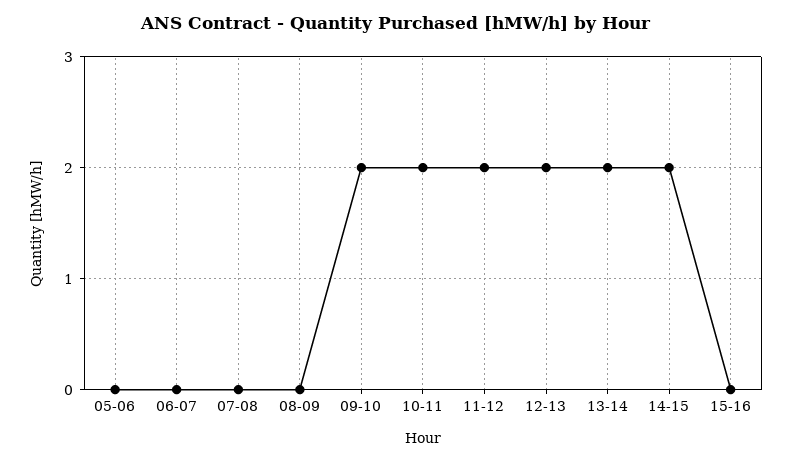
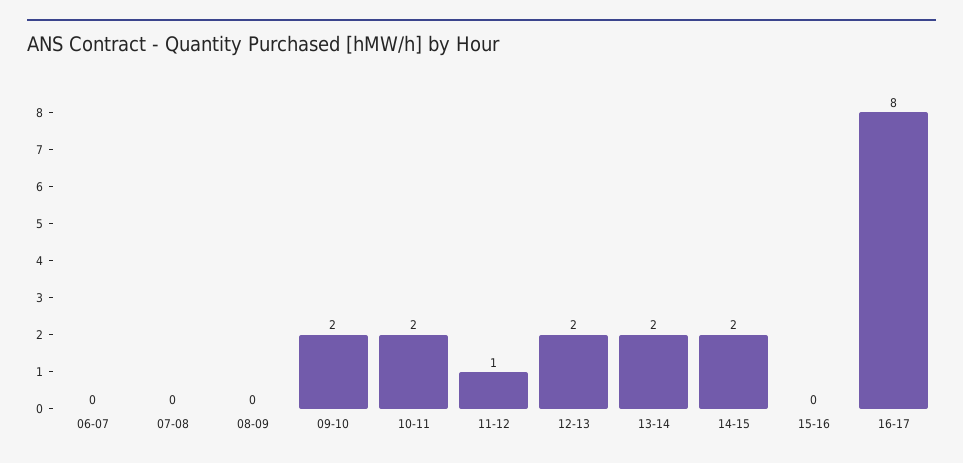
05-06: 0 -> none
11-12: 2 -> 1
16-17: none -> 8

